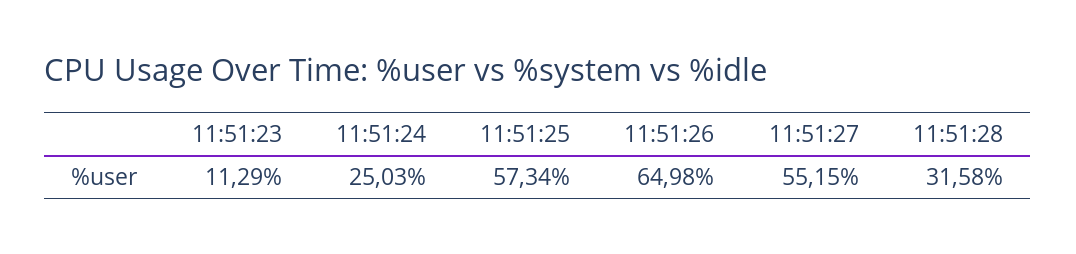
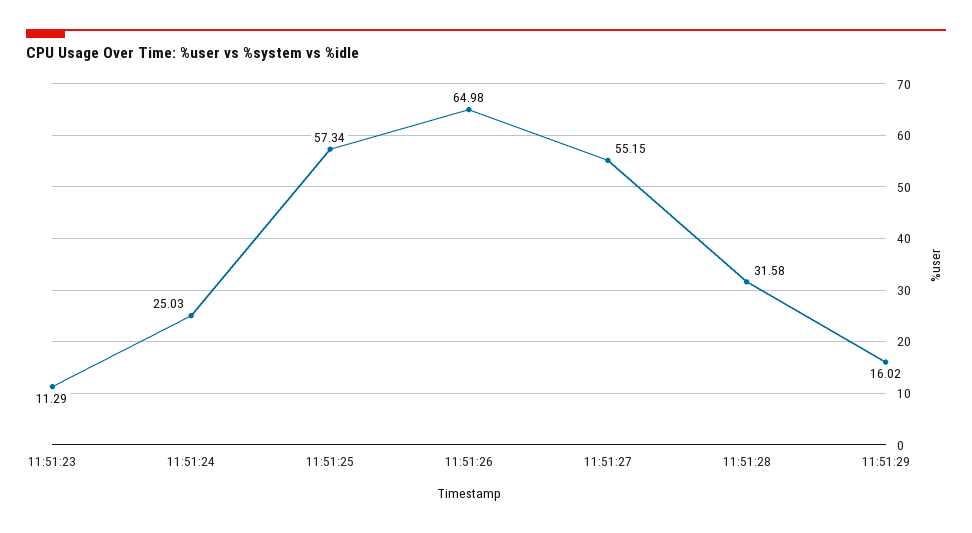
11:51:29: none -> 16.02

